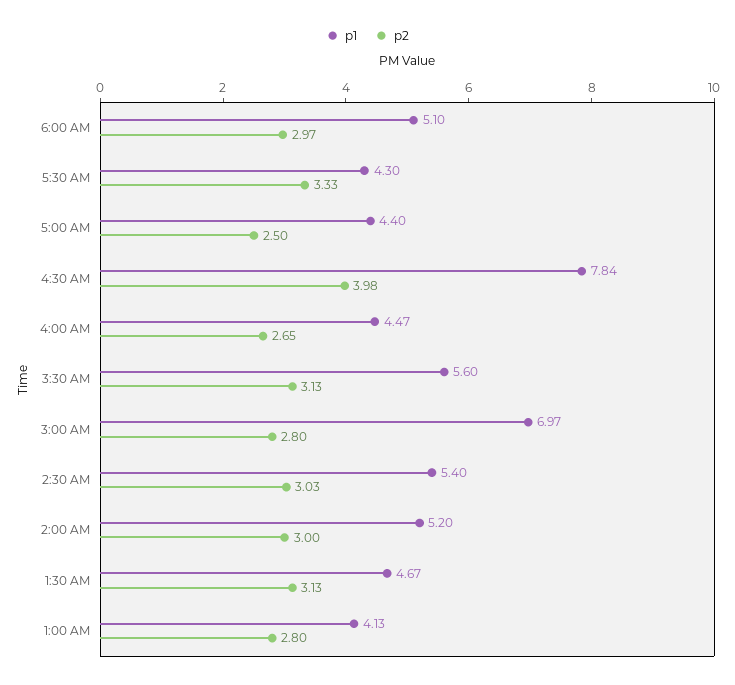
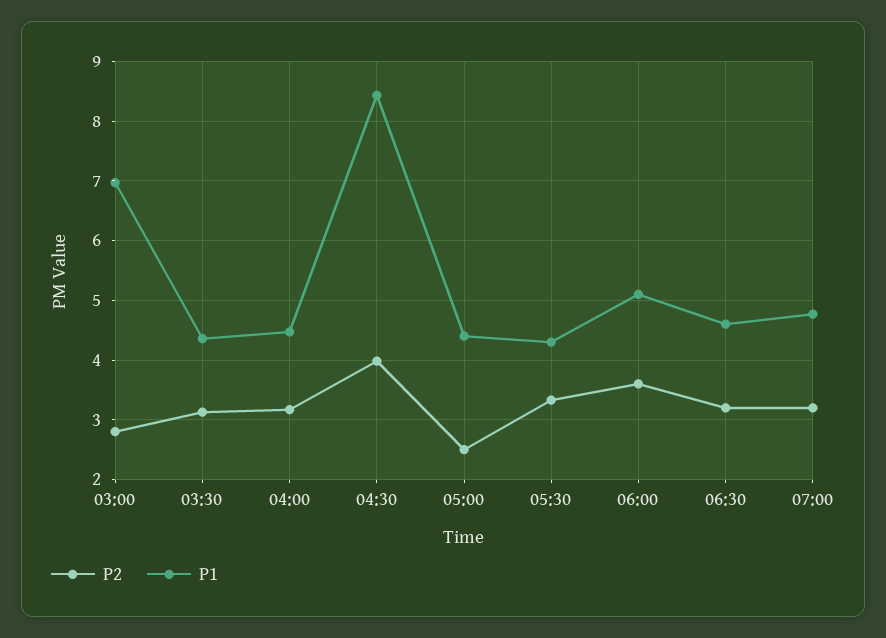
p2, 6:00 AM: 2.97 -> 3.6
p1, 4:30 AM: 7.84 -> 8.4
p2, 4:00 AM: 2.65 -> 3.2
p1, 3:30 AM: 5.6 -> 4.4
p1, 2:30 AM: 5.4 -> none
p2, 2:30 AM: 3.03 -> none
p1, 2:00 AM: 5.2 -> none
p2, 2:00 AM: 3 -> none
p1, 1:30 AM: 4.67 -> none
p2, 1:30 AM: 3.13 -> none
p1, 1:00 AM: 4.13 -> none
p2, 1:00 AM: 2.8 -> none
p2, 06:30: none -> 3.2
p1, 06:30: none -> 4.6
p2, 07:00: none -> 3.2
p1, 07:00: none -> 4.8

